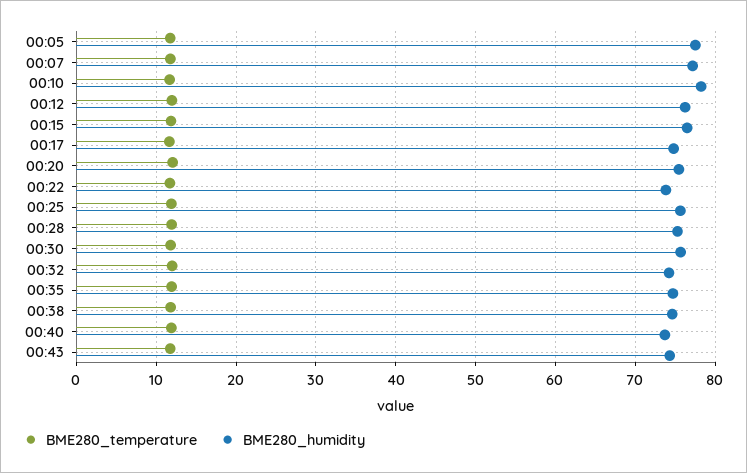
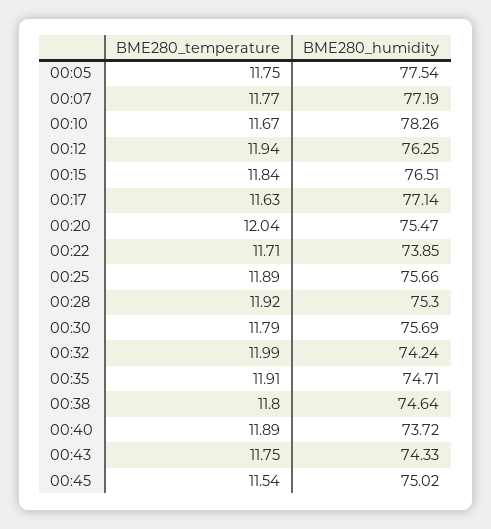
BME280_humidity, 00:17: 75 -> 77.14
BME280_temperature, 00:45: none -> 11.54
BME280_humidity, 00:45: none -> 75.02

